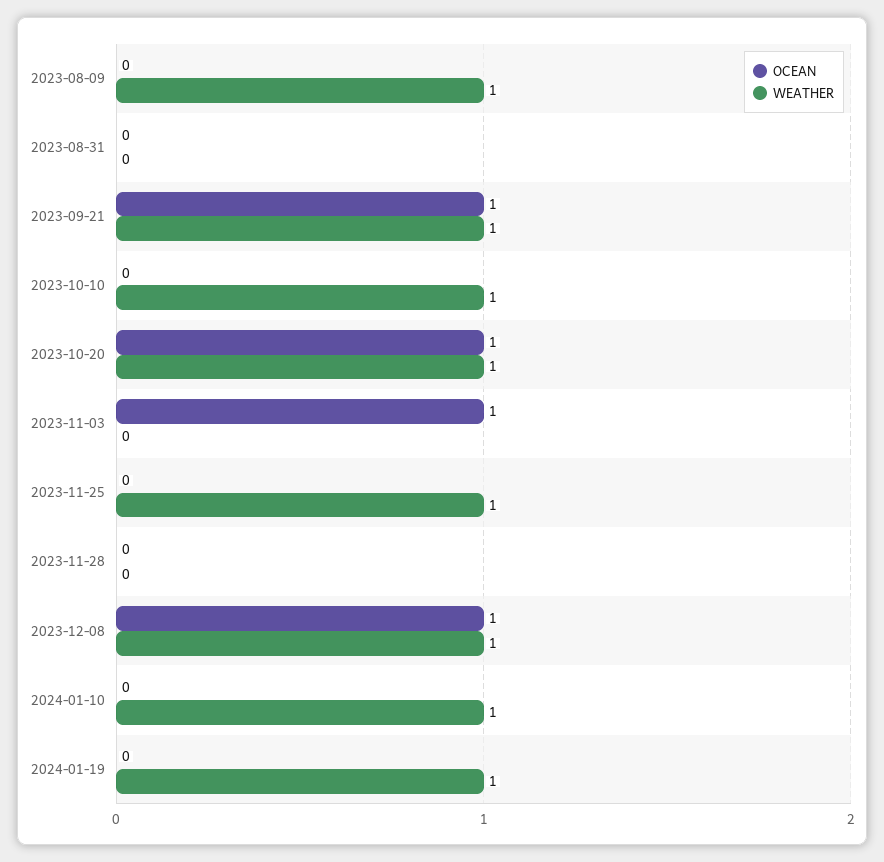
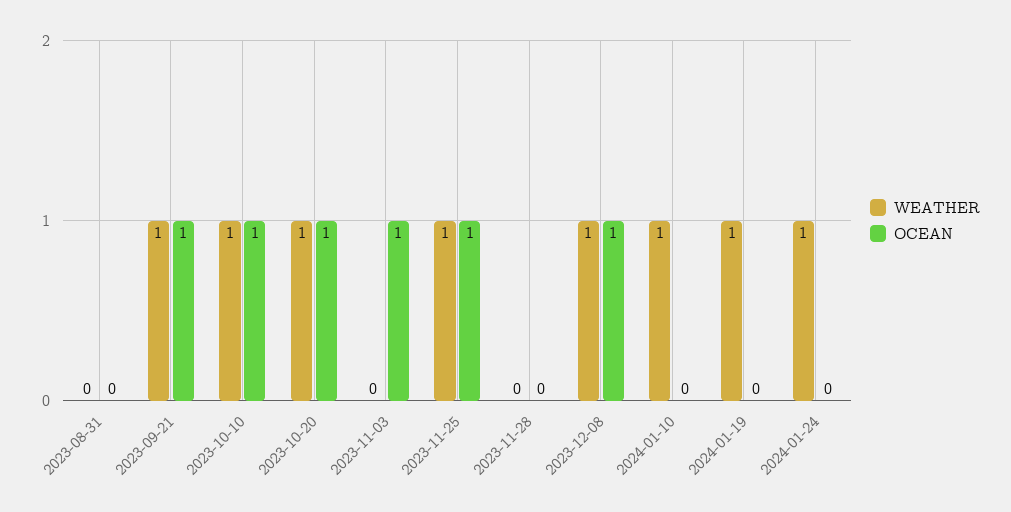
OCEAN, 2023-08-09: 0 -> none
WEATHER, 2023-08-09: 1 -> none
OCEAN, 2023-10-10: 0 -> 1
OCEAN, 2023-11-25: 0 -> 1
WEATHER, 2024-01-24: none -> 1
OCEAN, 2024-01-24: none -> 0

